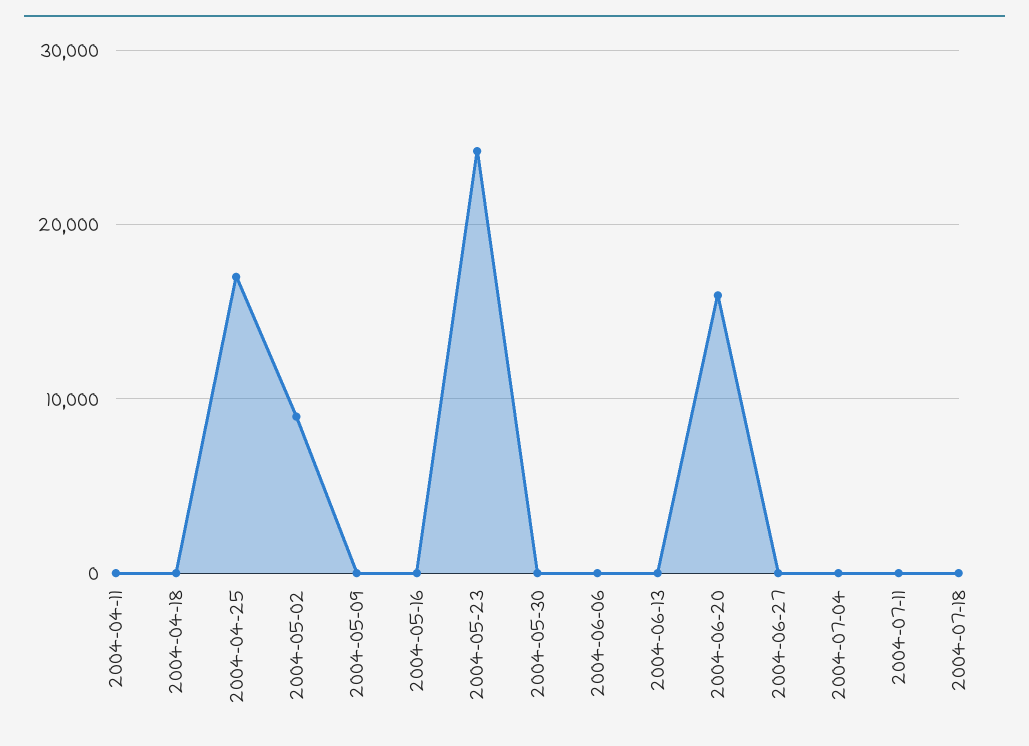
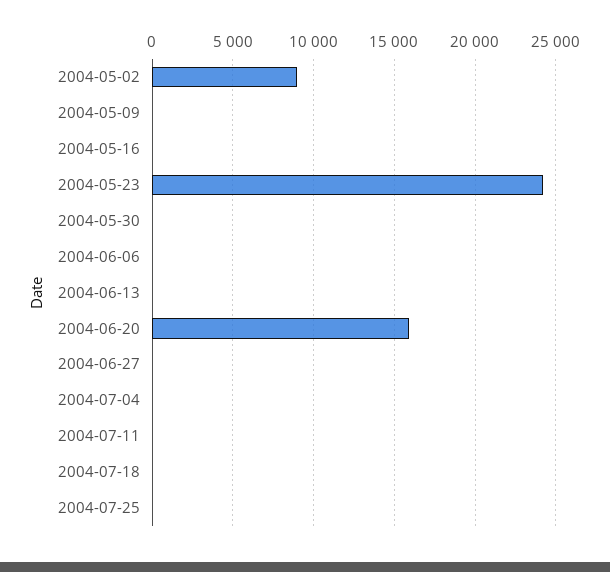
2004-04-11: 0 -> none
2004-04-18: 0 -> none
2004-04-25: 17000 -> none
2004-07-25: none -> 0

